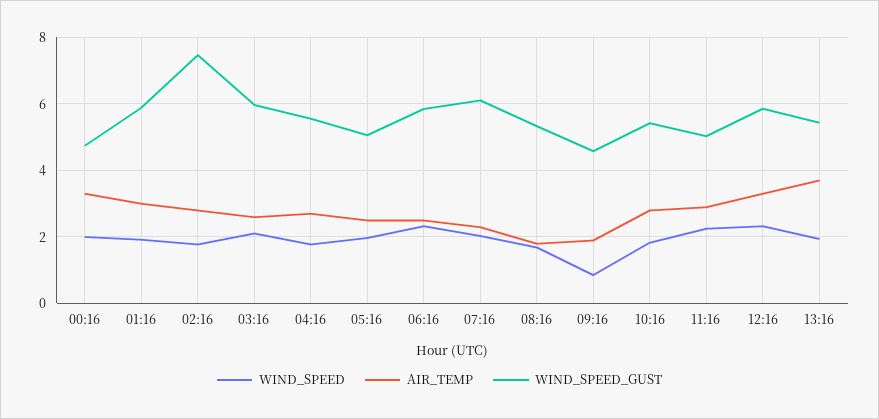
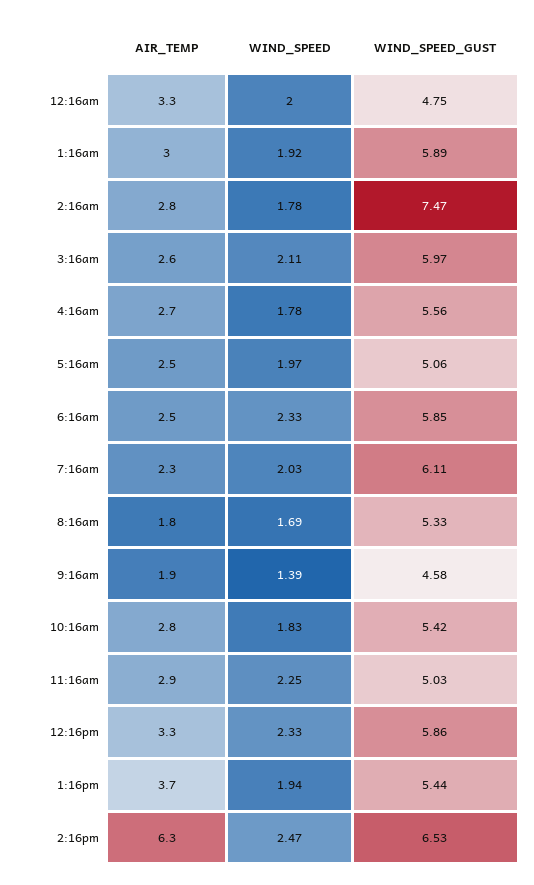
WIND_SPEED, 09:16: 0.8 -> 1.39
AIR_TEMP, 2:16pm: none -> 6.3
WIND_SPEED, 2:16pm: none -> 2.47
WIND_SPEED_GUST, 2:16pm: none -> 6.53

